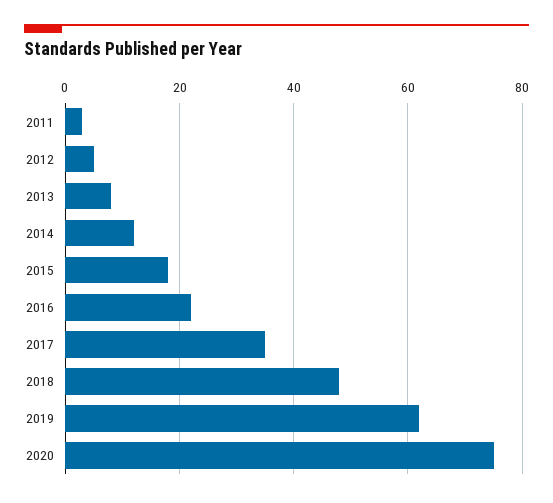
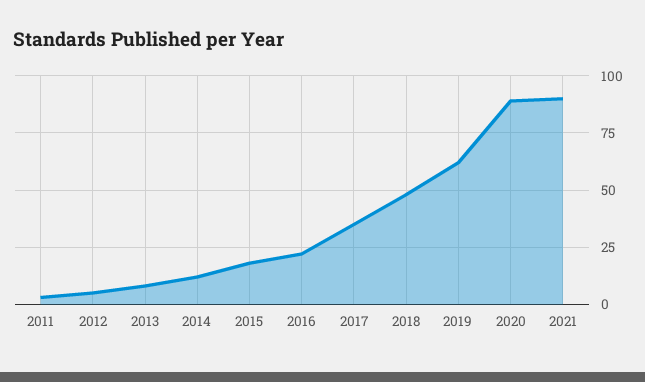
2020: 75 -> 90
2021: none -> 90

